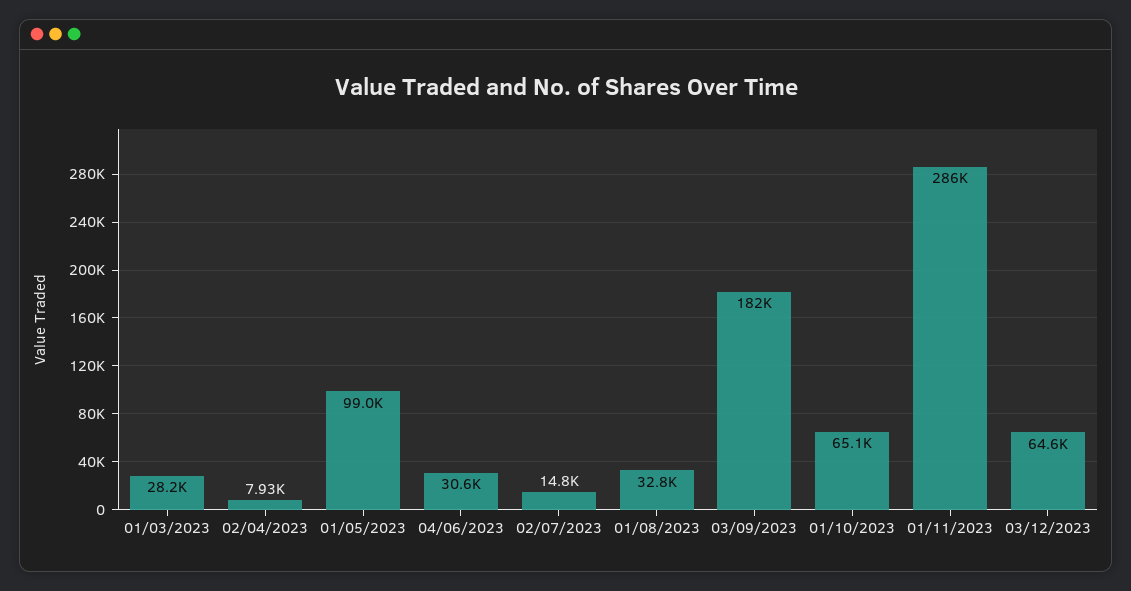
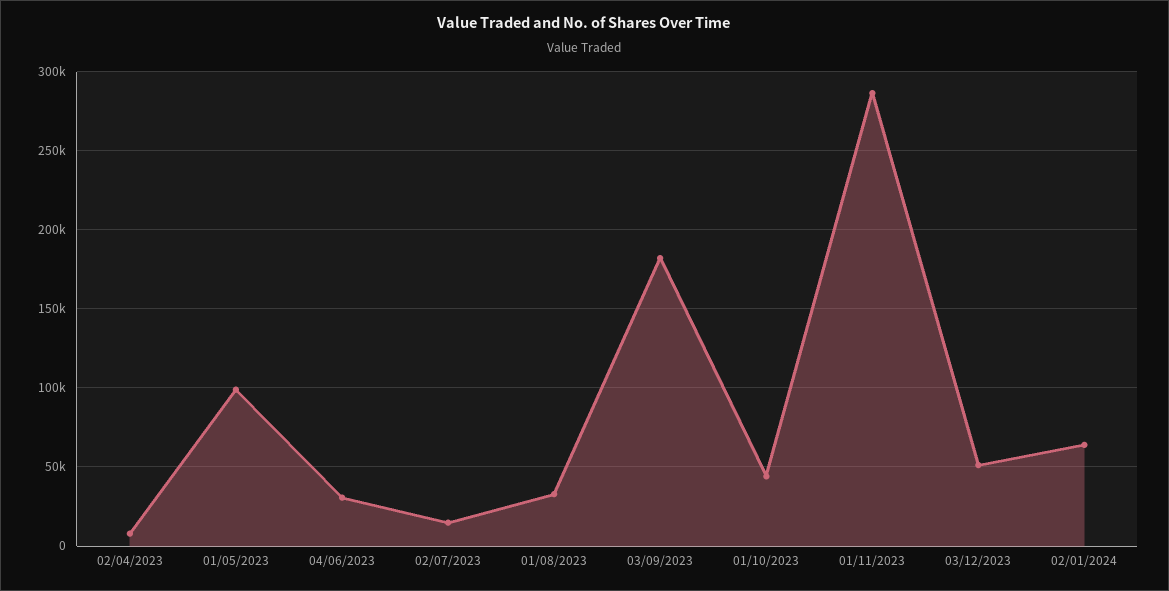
01/03/2023: 28200 -> none
01/10/2023: 65100 -> 45000
03/12/2023: 64600 -> 50000
02/01/2024: none -> 65000

